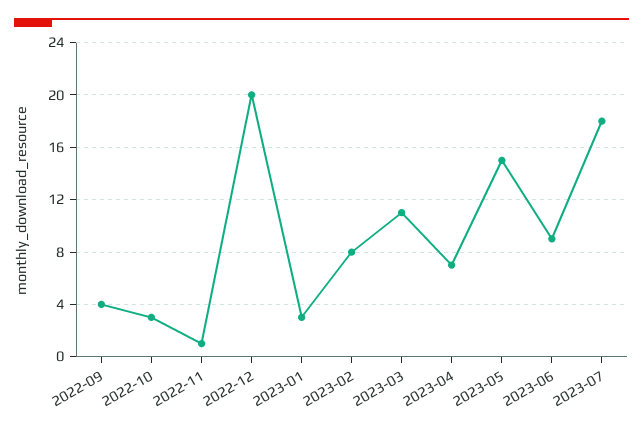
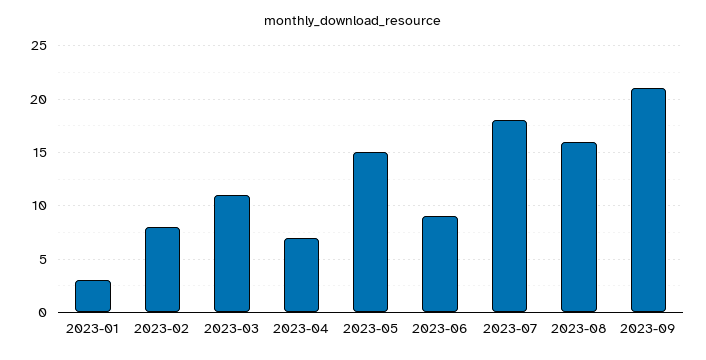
2022-09: 4 -> none
2022-10: 3 -> none
2022-11: 1 -> none
2022-12: 20 -> none
2023-08: none -> 16
2023-09: none -> 21

